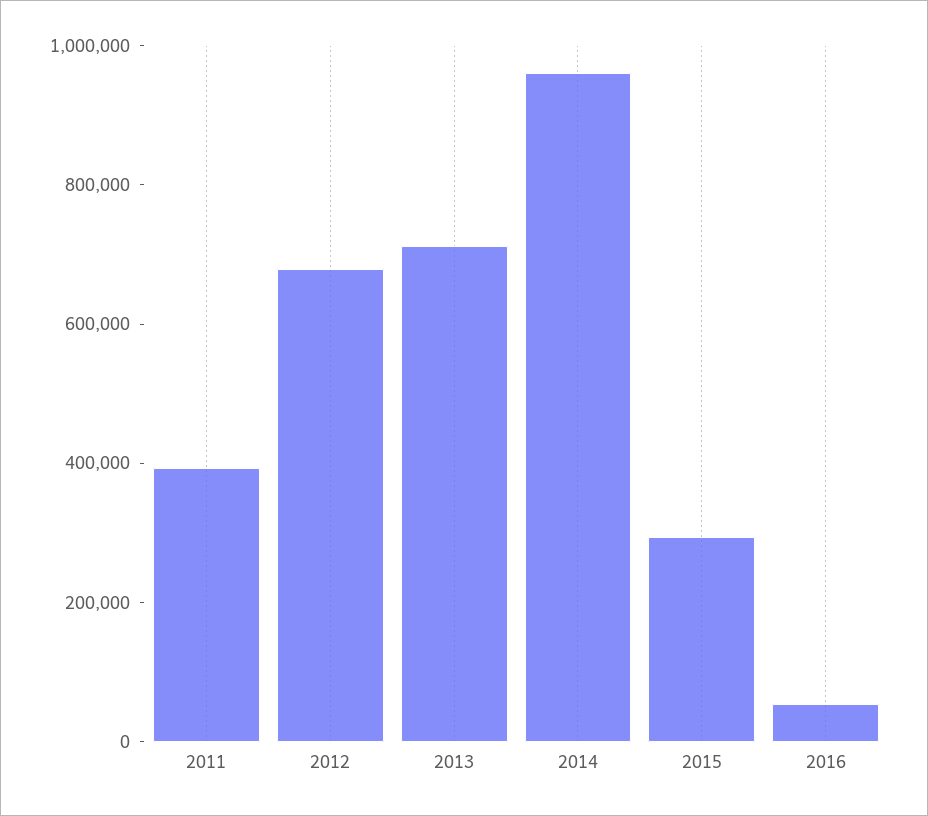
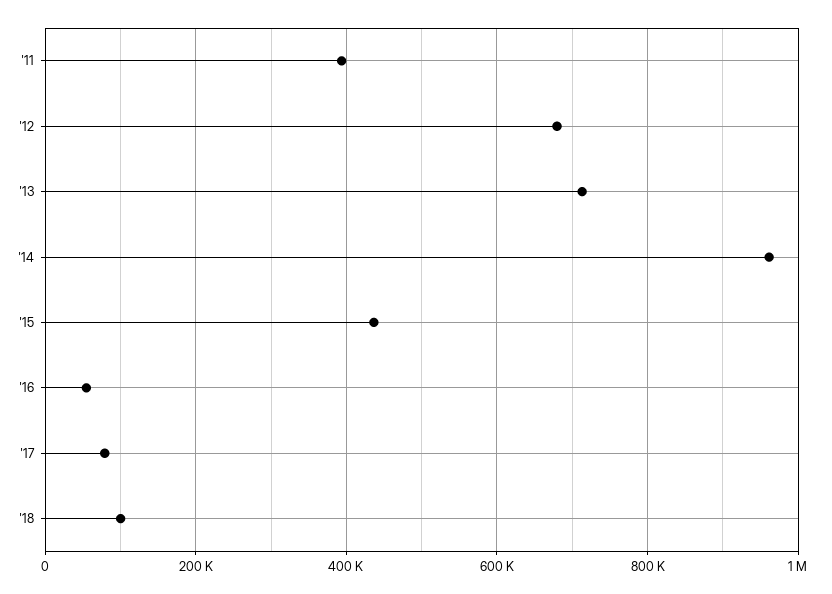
2015: 300000 -> 440000
'17: none -> 80000
'18: none -> 100000

